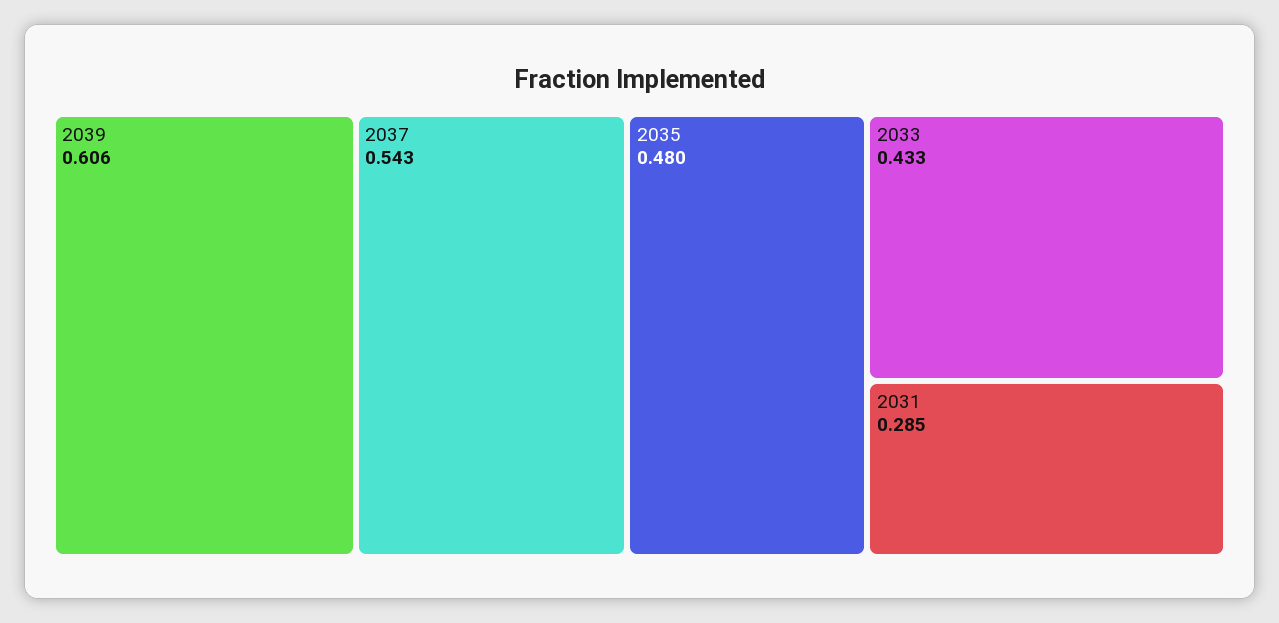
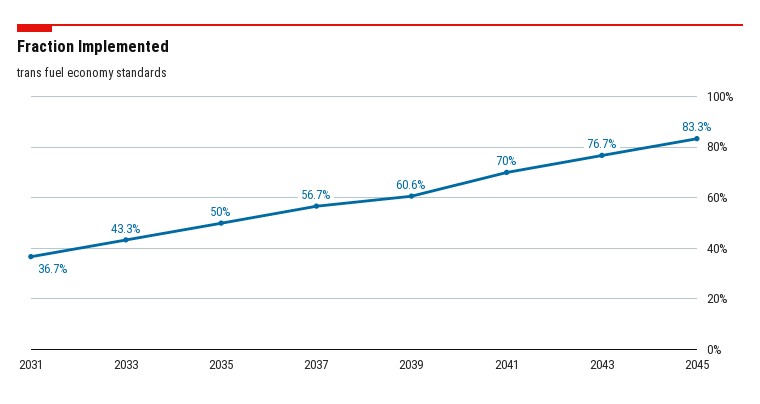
2037: 0.543 -> 0.567
2035: 0.48 -> 0.5
2031: 0.285 -> 0.367
2041: none -> 0.7
2043: none -> 0.767
2045: none -> 0.833

